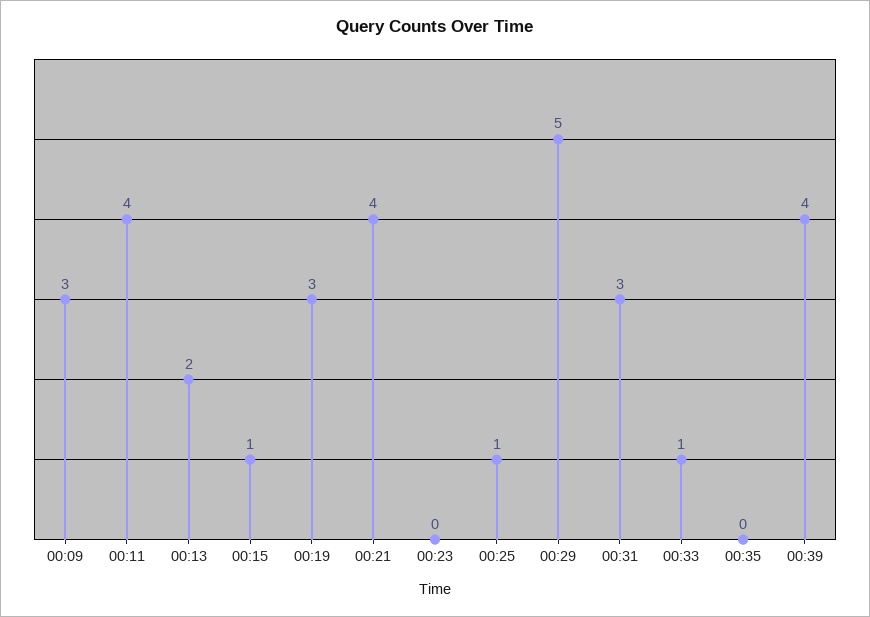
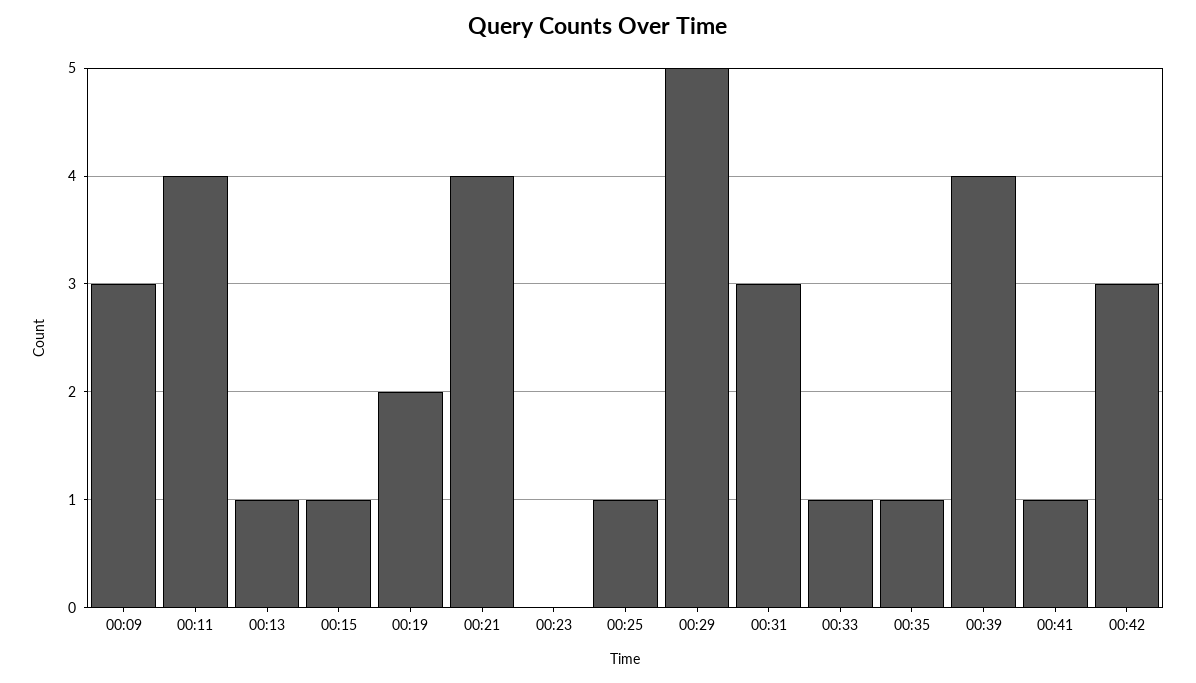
00:13: 2 -> 1
00:19: 3 -> 2
00:35: 0 -> 1
00:41: none -> 1
00:42: none -> 3

